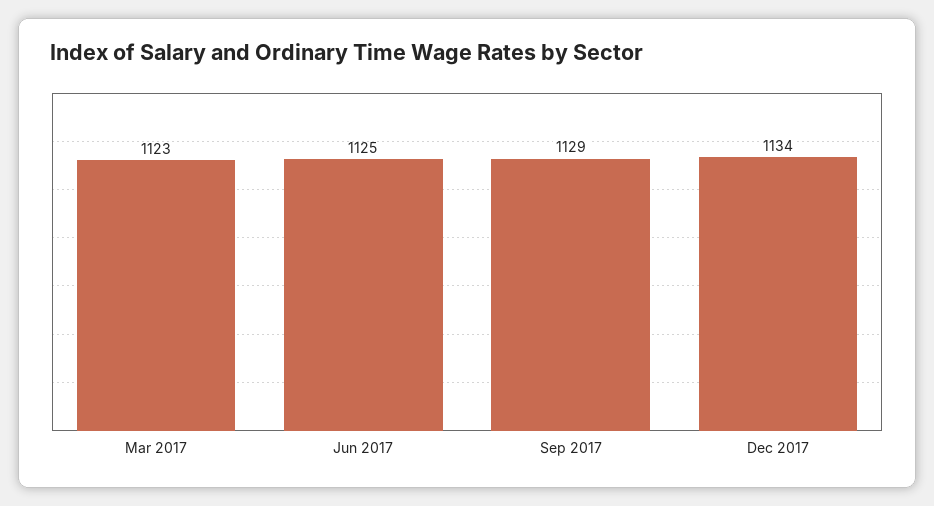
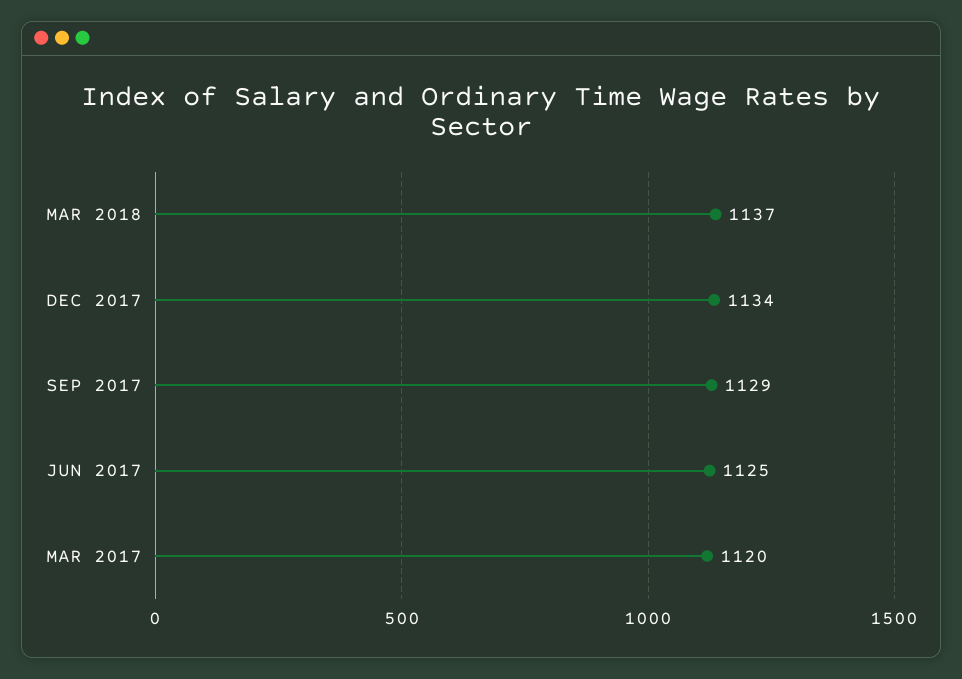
Mar 2017: 1123 -> 1120
MAR 2018: none -> 1137

